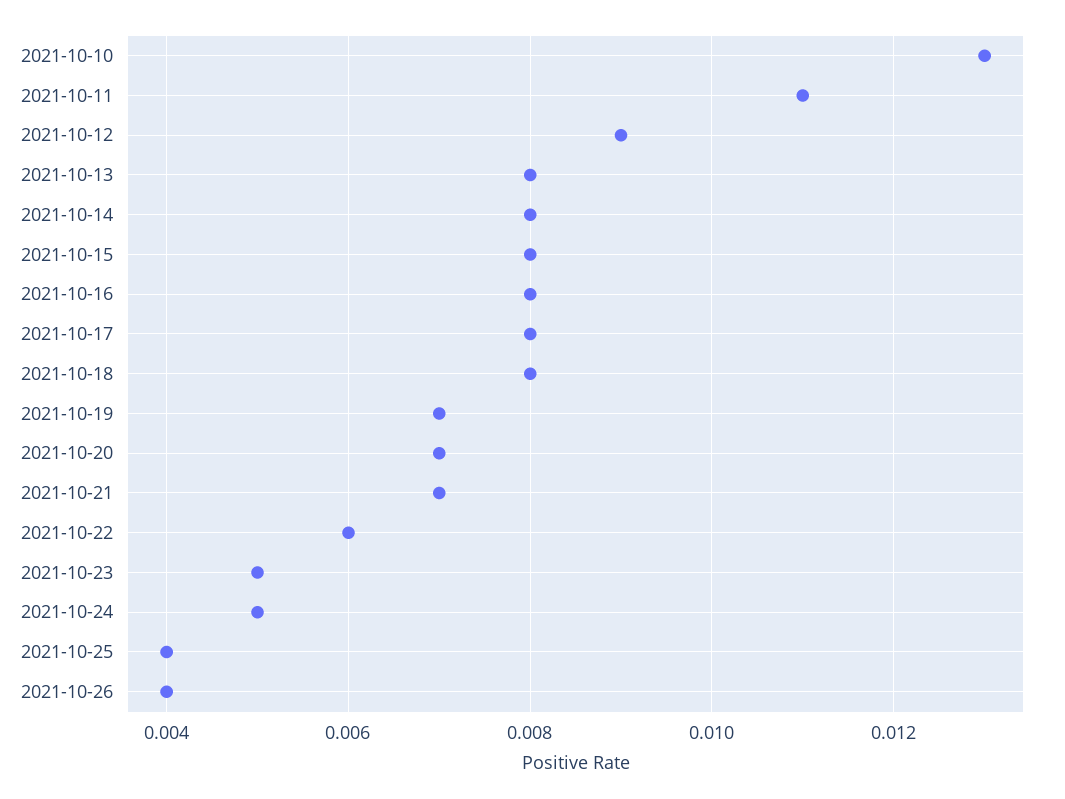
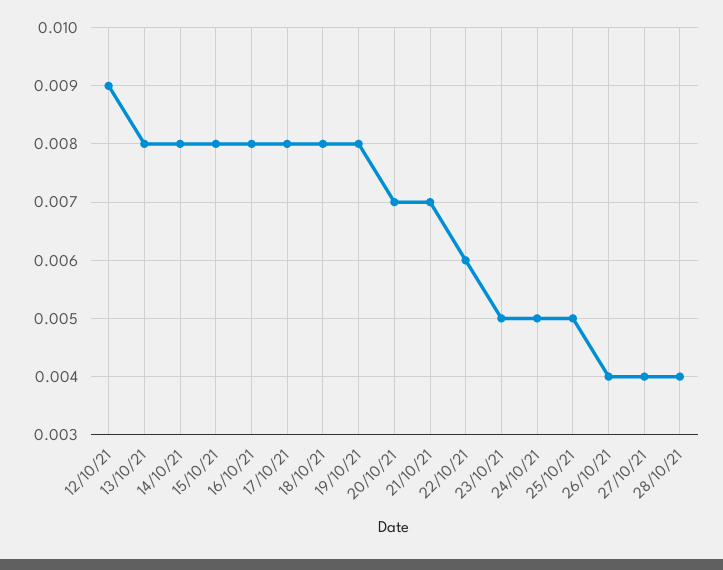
2021-10-10: 0.013 -> none
2021-10-11: 0.011 -> none
2021-10-19: 0.007 -> 0.008
2021-10-25: 0.004 -> 0.005
27/10/21: none -> 0.004
28/10/21: none -> 0.004

